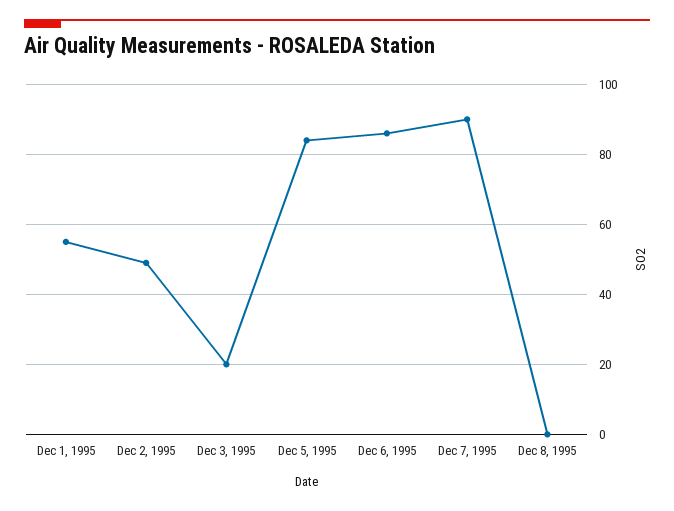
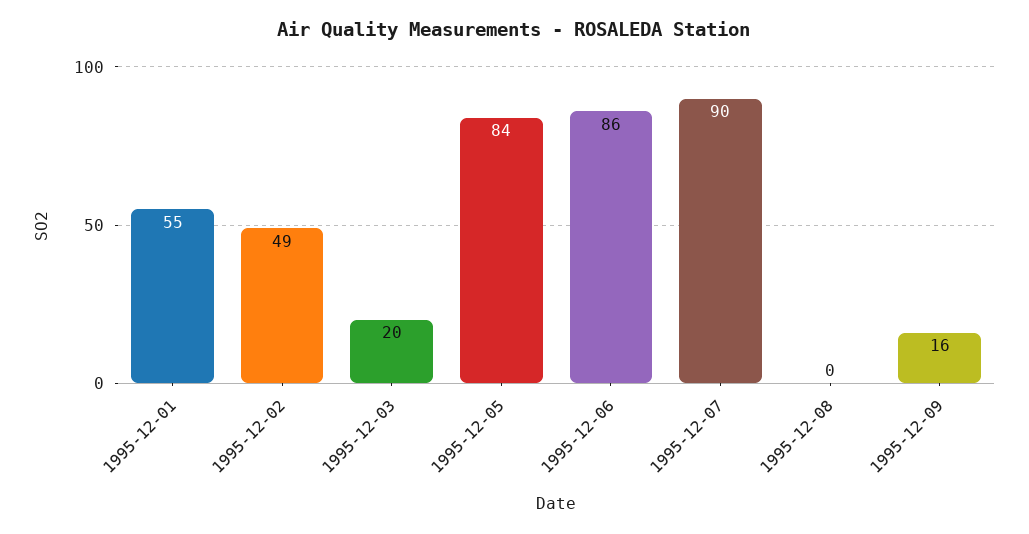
1995-12-09: none -> 16

